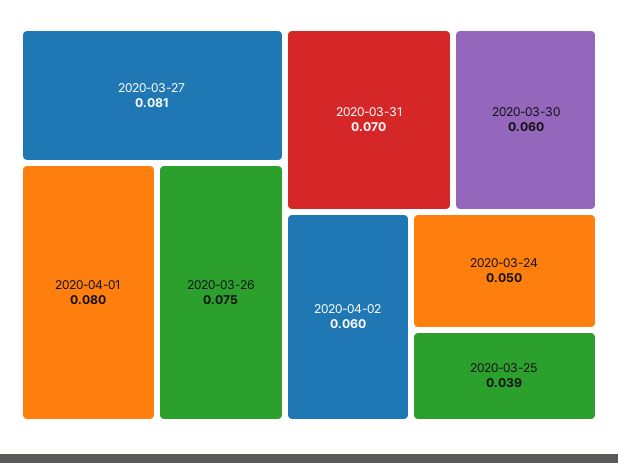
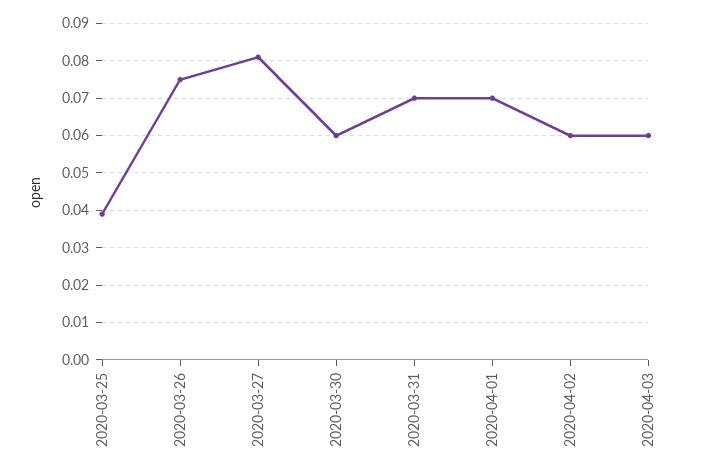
2020-04-01: 0.08 -> 0.07
2020-03-24: 0.05 -> none
2020-04-03: none -> 0.06

